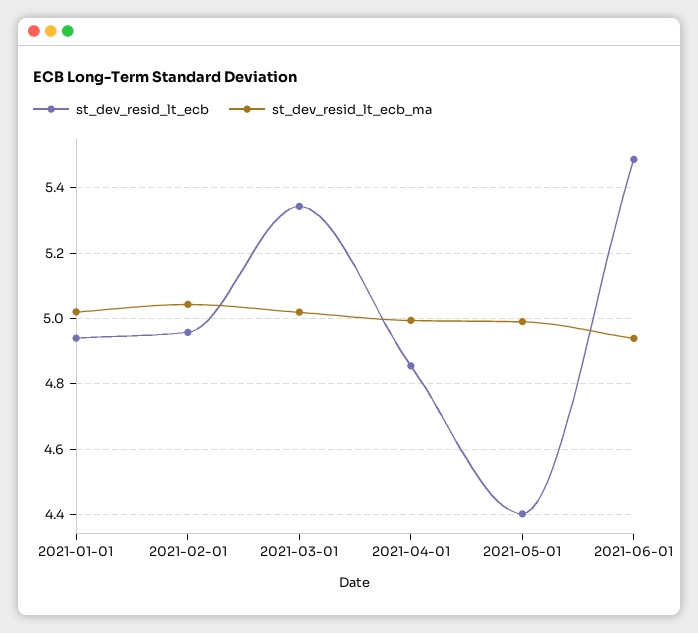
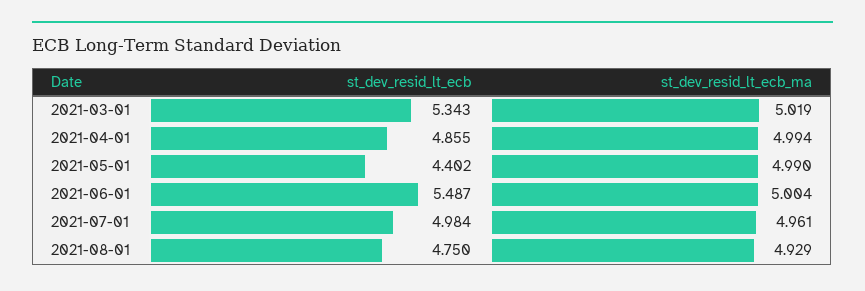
st_dev_resid_lt_ecb, 2021-01-01: 4.94 -> none
st_dev_resid_lt_ecb_ma, 2021-01-01: 5.02 -> none
st_dev_resid_lt_ecb, 2021-02-01: 4.96 -> none
st_dev_resid_lt_ecb_ma, 2021-02-01: 5.04 -> none
st_dev_resid_lt_ecb_ma, 2021-06-01: 4.94 -> 5.004
st_dev_resid_lt_ecb, 2021-07-01: none -> 4.984
st_dev_resid_lt_ecb_ma, 2021-07-01: none -> 4.961
st_dev_resid_lt_ecb, 2021-08-01: none -> 4.75
st_dev_resid_lt_ecb_ma, 2021-08-01: none -> 4.929

